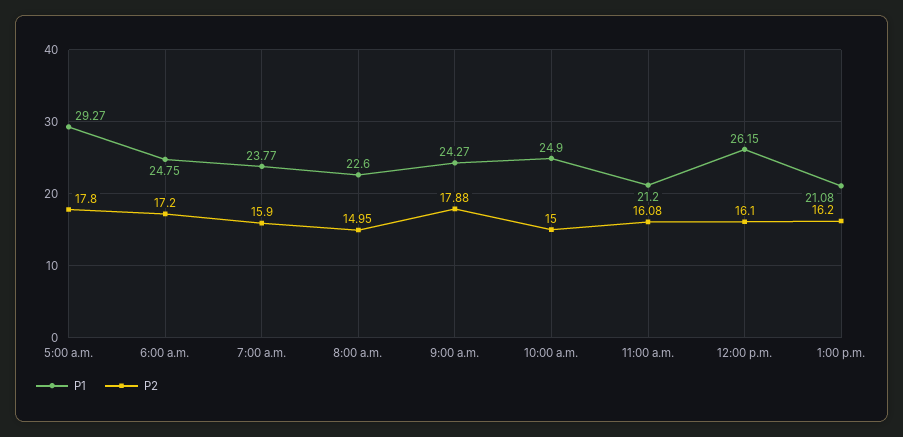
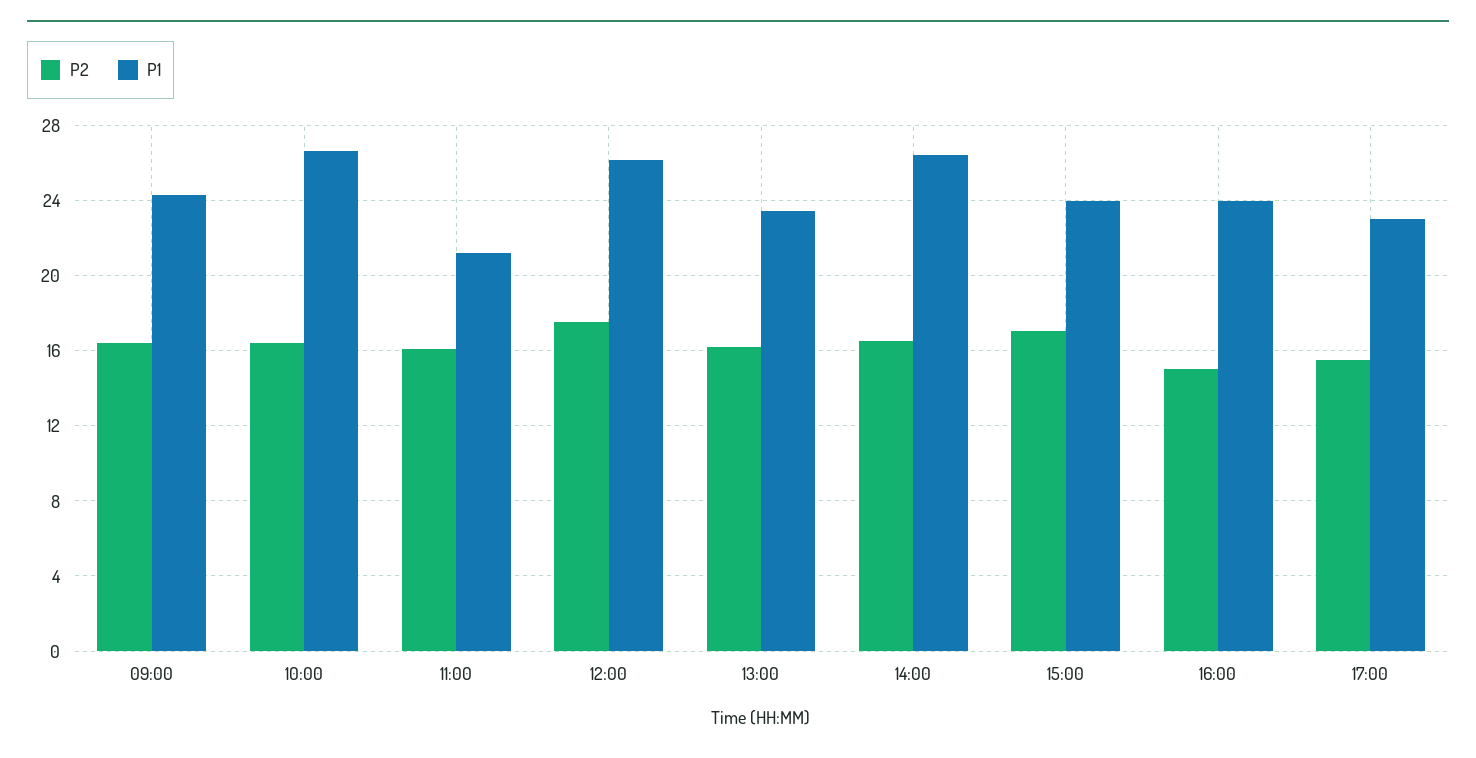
P1, 5:00 a.m.: 29.27 -> none
P2, 5:00 a.m.: 17.8 -> none
P1, 6:00 a.m.: 24.75 -> none
P2, 6:00 a.m.: 17.2 -> none
P1, 7:00 a.m.: 23.77 -> none
P2, 7:00 a.m.: 15.9 -> none
P1, 8:00 a.m.: 22.6 -> none
P2, 8:00 a.m.: 14.95 -> none
P2, 9:00 a.m.: 17.88 -> 16.5
P1, 10:00 a.m.: 24.9 -> 26.5
P2, 10:00 a.m.: 15 -> 16.5
P2, 12:00 p.m.: 16.1 -> 17.5
P1, 1:00 p.m.: 21.08 -> 23.5
P2, 14:00: none -> 16.5
P1, 14:00: none -> 26.5
P2, 15:00: none -> 17
P1, 15:00: none -> 24
P2, 16:00: none -> 15
P1, 16:00: none -> 24
P2, 17:00: none -> 15.5
P1, 17:00: none -> 23

